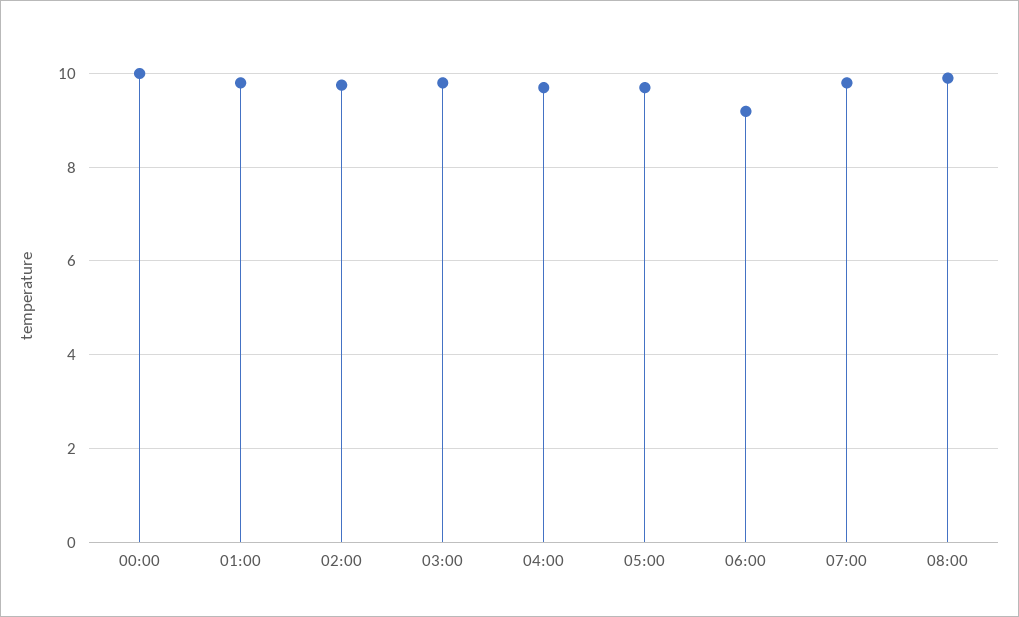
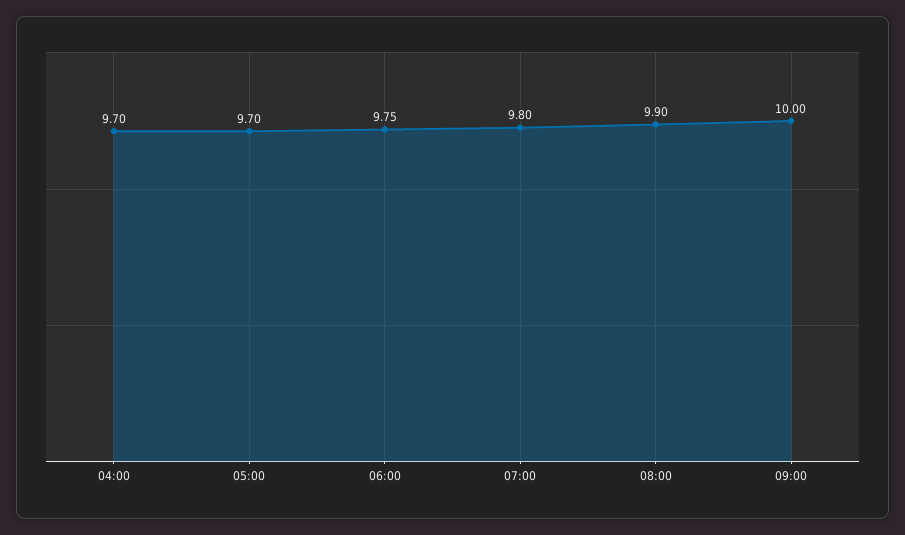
00:00: 10 -> none
01:00: 9.8 -> none
02:00: 9.8 -> none
03:00: 9.8 -> none
06:00: 9.2 -> 9.75
09:00: none -> 10

